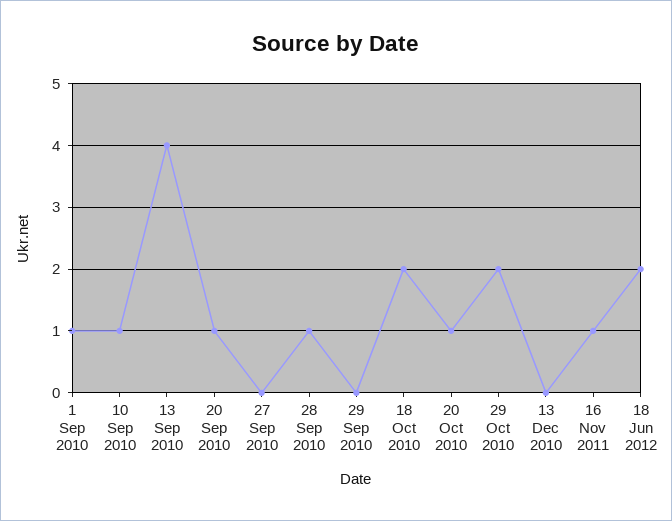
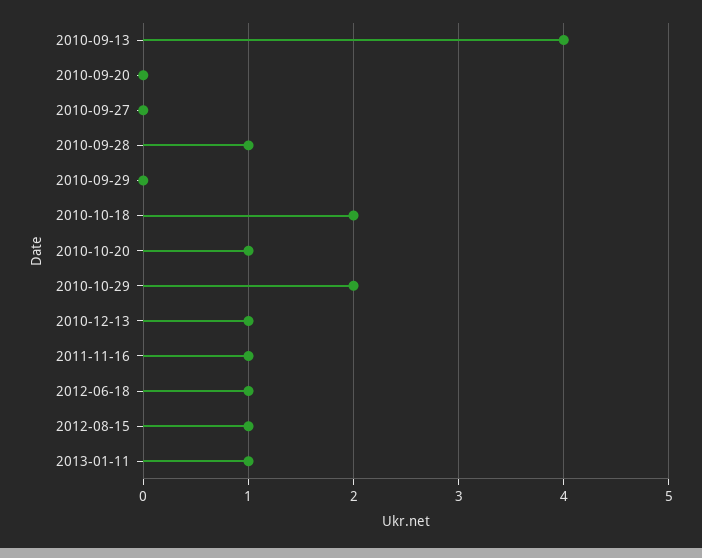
1 Sep 2010: 1 -> none
10 Sep 2010: 1 -> none
20 Sep 2010: 1 -> 0
13 Dec 2010: 0 -> 1
18 Jun 2012: 2 -> 1
2012-08-15: none -> 1
2013-01-11: none -> 1

